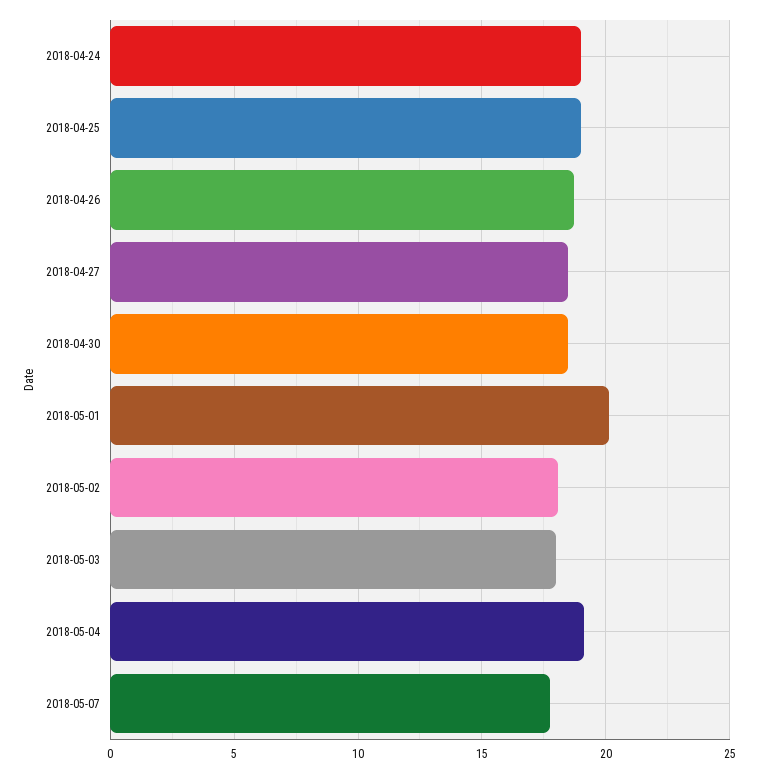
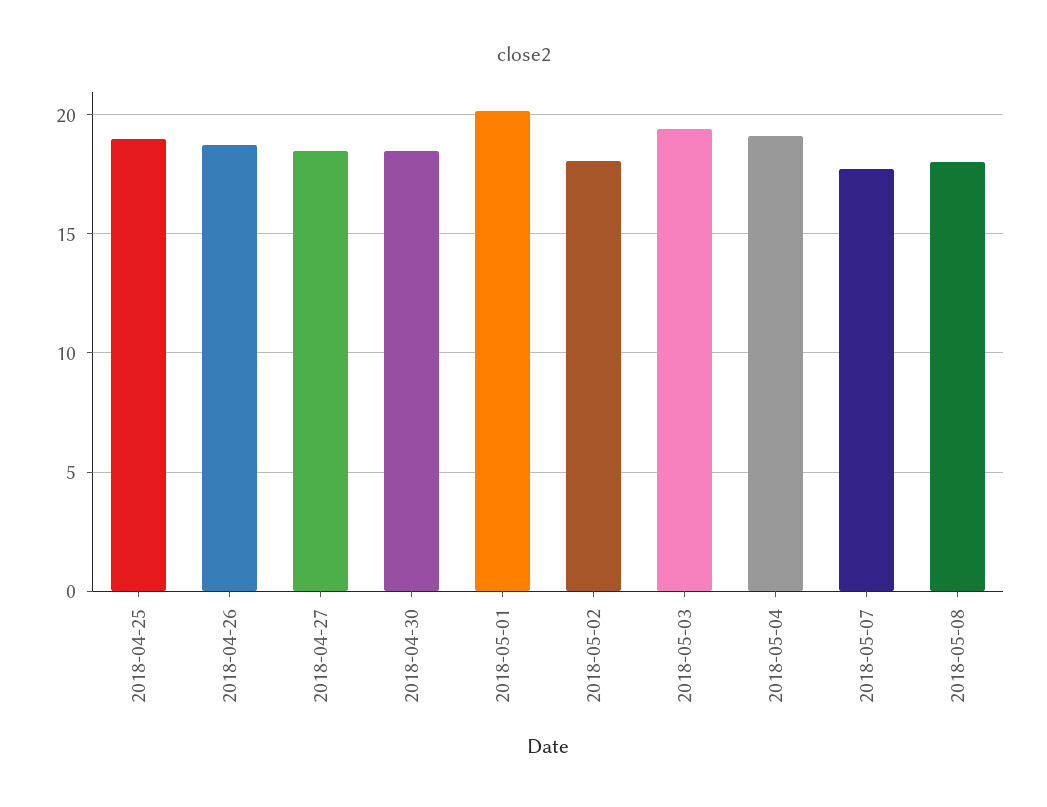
2018-04-24: 19 -> none
2018-05-03: 18 -> 19.5
2018-05-08: none -> 18

